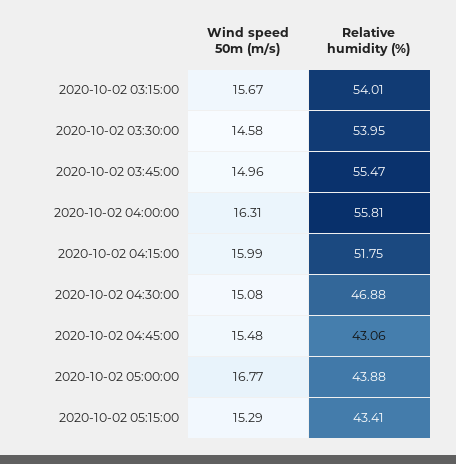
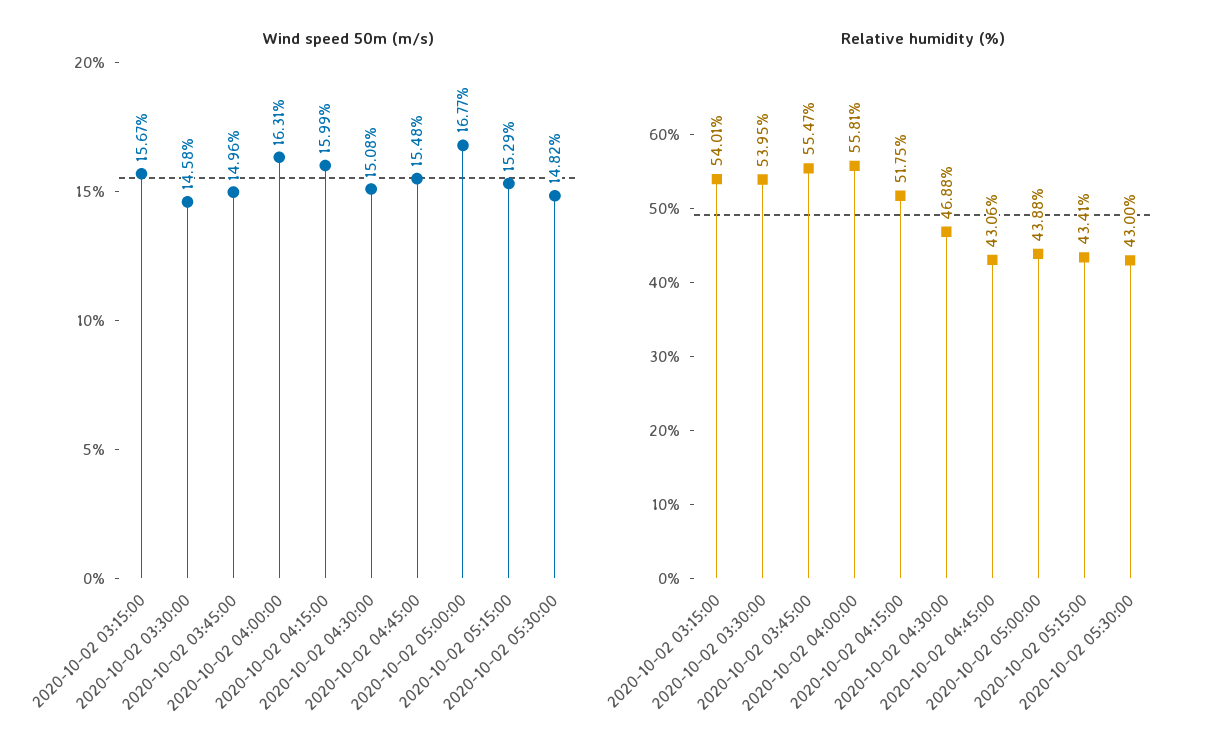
Wind speed 50m (m/s), 2020-10-02 05:30:00: none -> 14.82
Relative humidity (%), 2020-10-02 05:30:00: none -> 43

